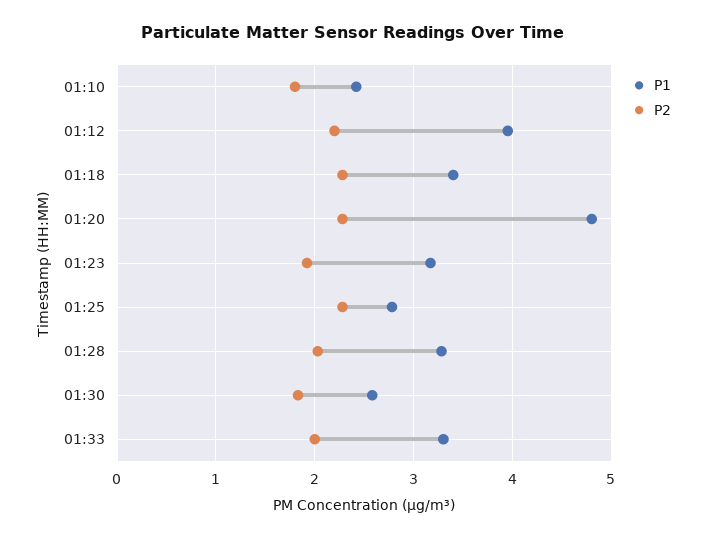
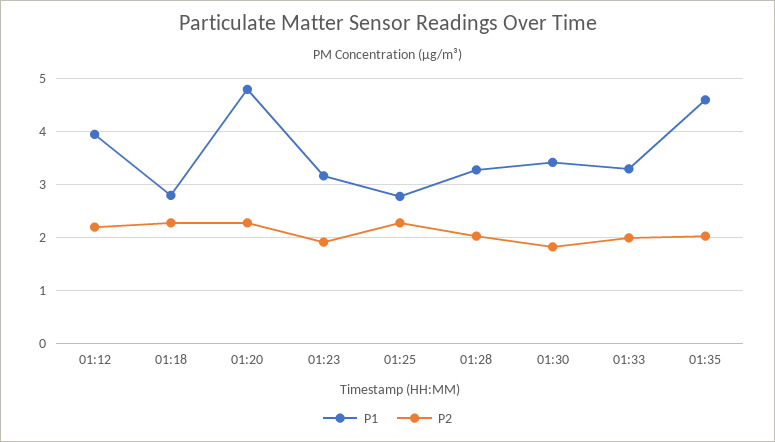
P1, 01:10: 2.4 -> none
P2, 01:10: 1.8 -> none
P1, 01:18: 3.4 -> 2.8
P1, 01:30: 2.6 -> 3.4
P1, 01:35: none -> 4.6
P2, 01:35: none -> 2

